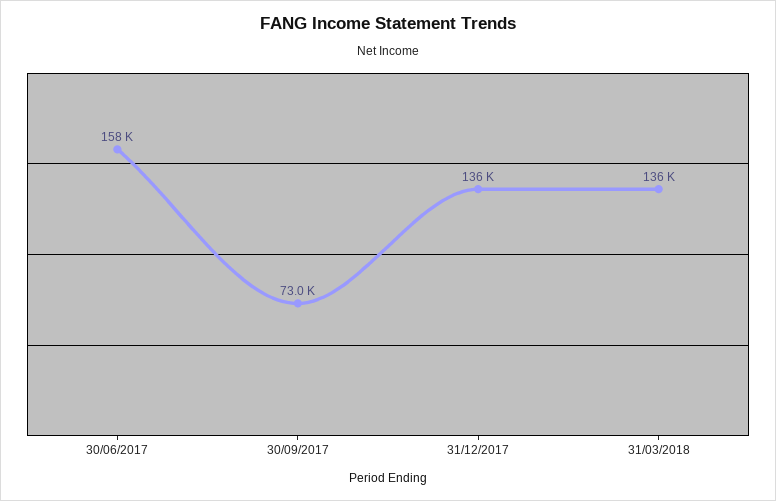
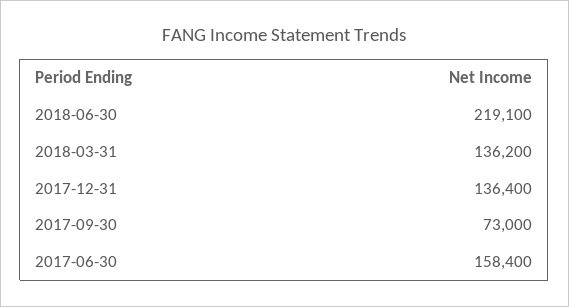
2018-06-30: none -> 219100

